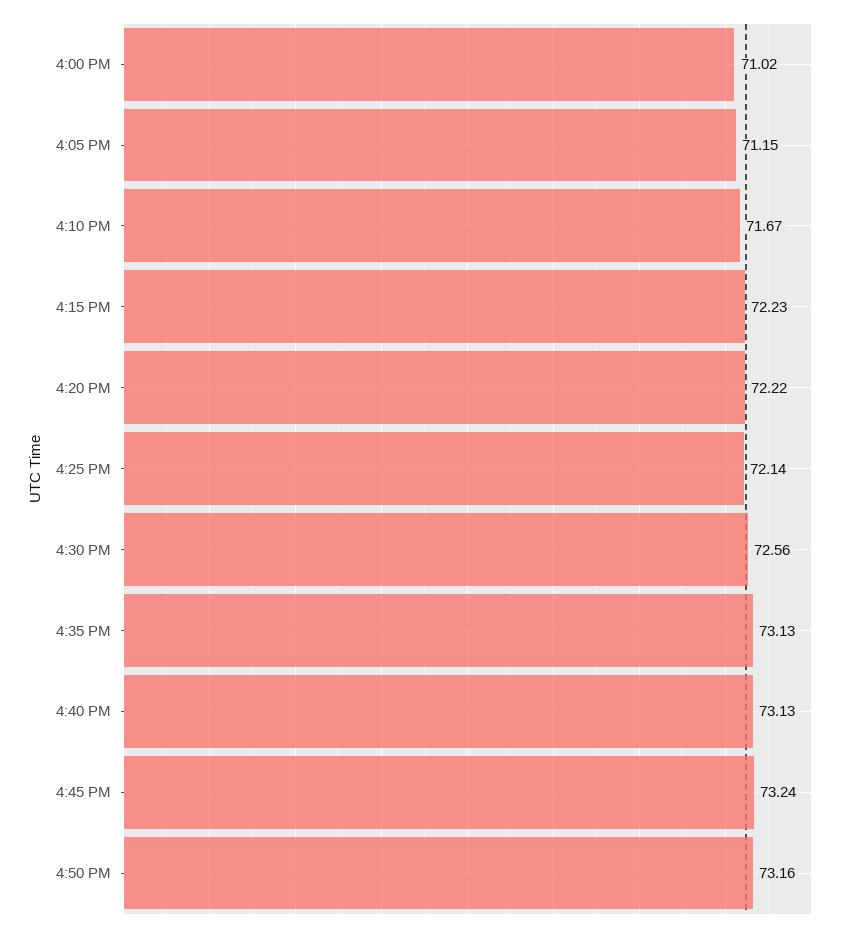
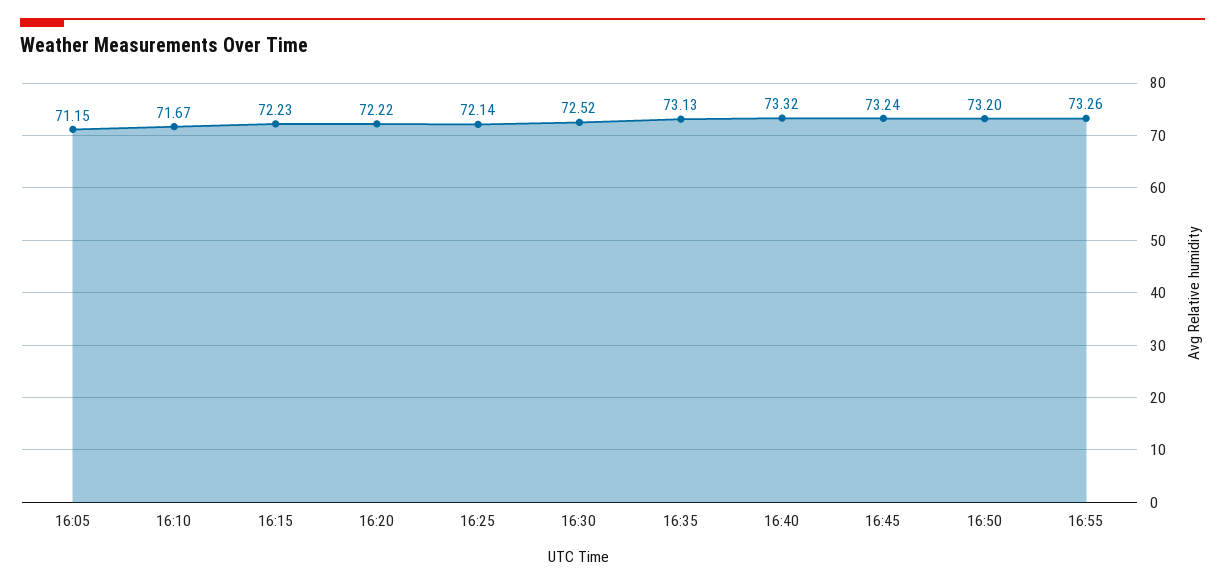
4:00 PM: 71.02 -> none
4:30 PM: 72.56 -> 72.52
4:40 PM: 73.13 -> 73.32
4:50 PM: 73.16 -> 73.2
16:55: none -> 73.26

